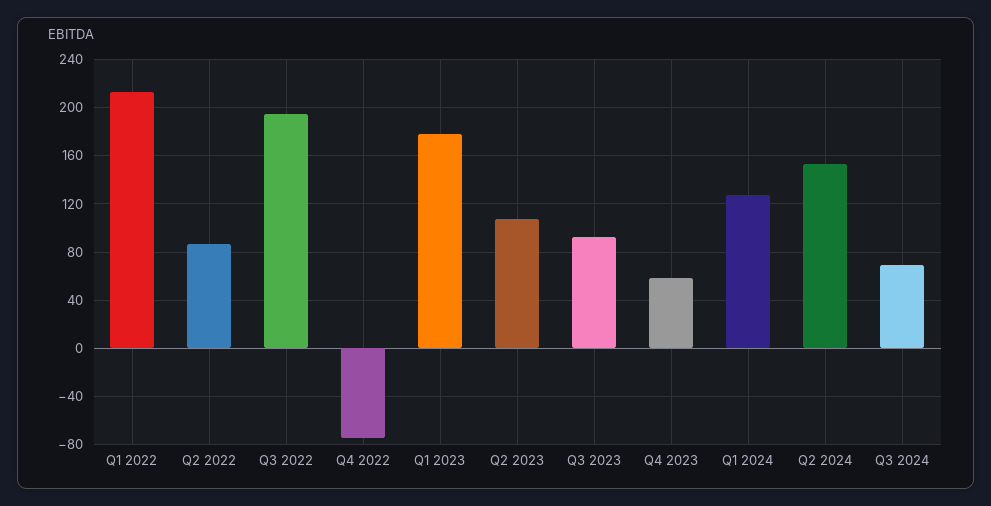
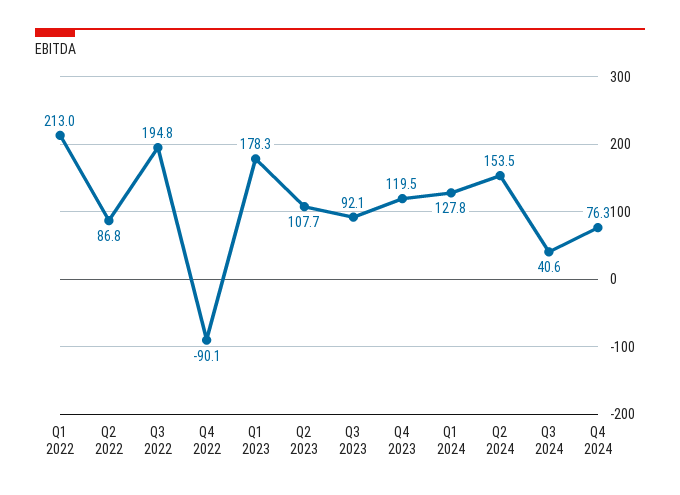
Q4 2022: -75 -> -90.1
Q4 2023: 60 -> 119.5
Q3 2024: 70 -> 40.6
Q4 2024: none -> 76.3

